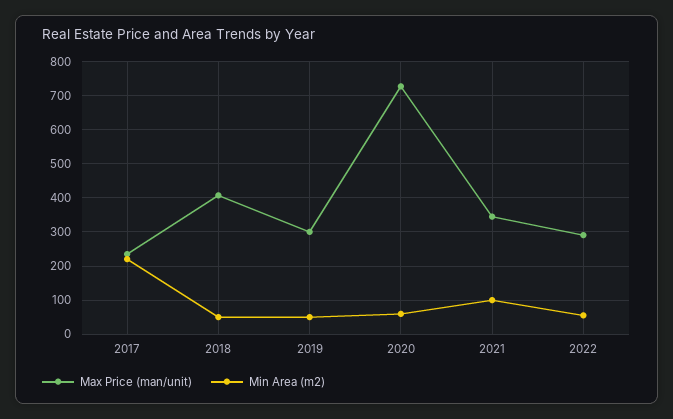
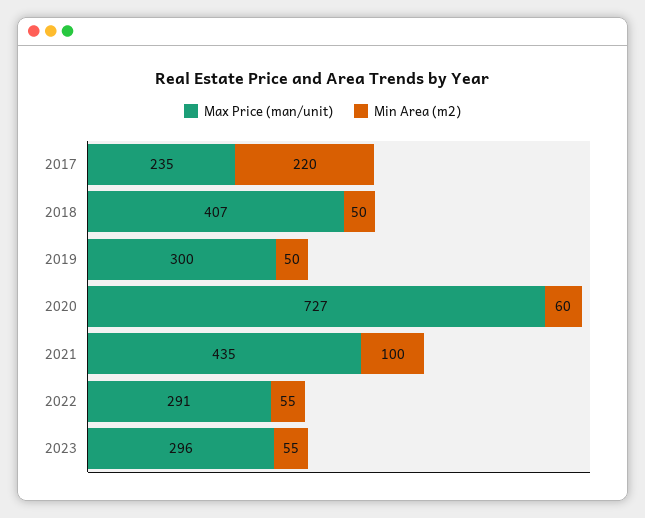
Max Price (man/unit), 2021: 340 -> 435
Max Price (man/unit), 2023: none -> 296
Min Area (m2), 2023: none -> 55

